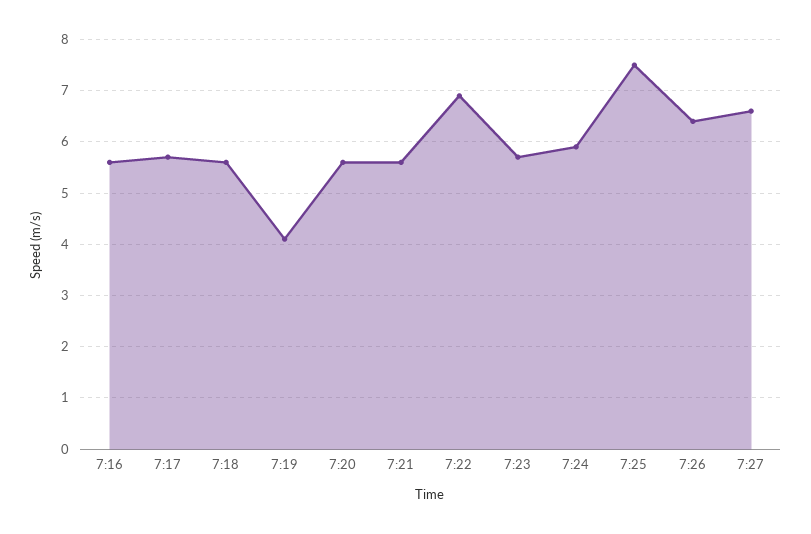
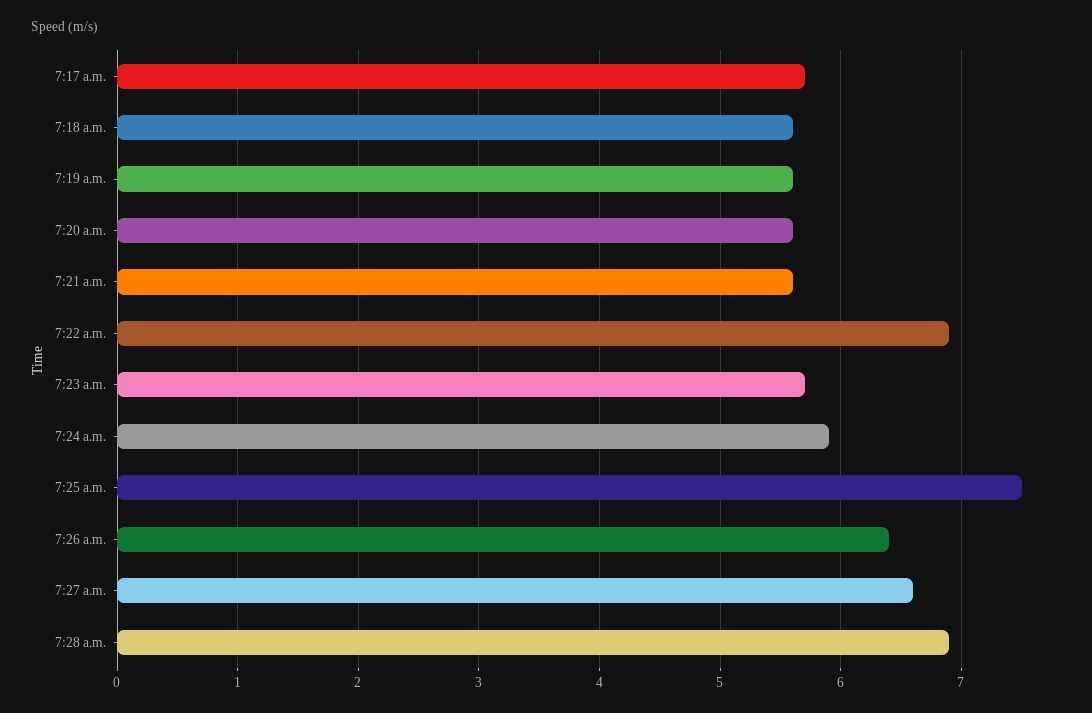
7:16: 5.5 -> none
7:19: 4 -> 5.6
7:28 a.m.: none -> 6.9

